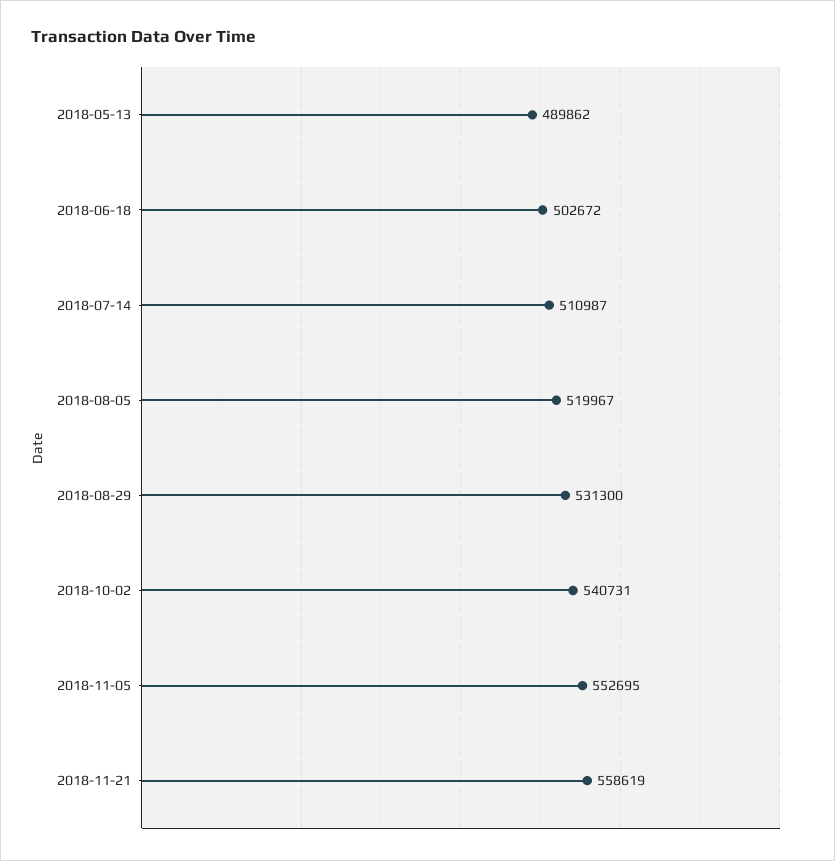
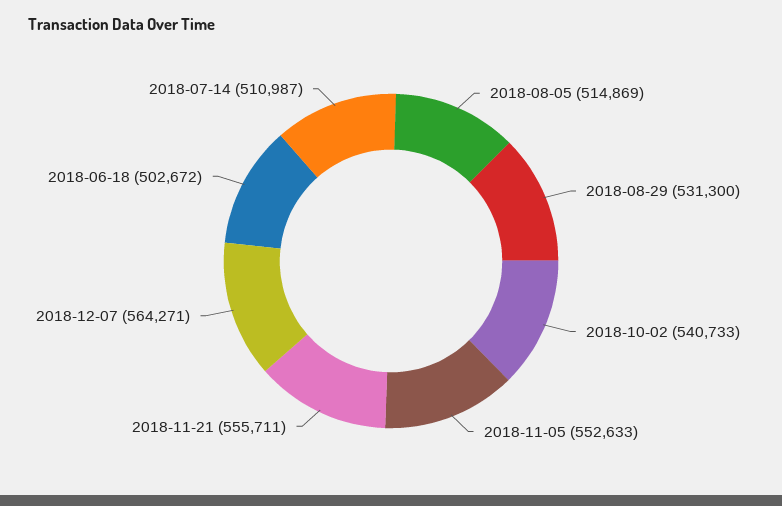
2018-05-13: 489862 -> none
2018-08-05: 519967 -> 514869
2018-10-02: 540731 -> 540733
2018-11-05: 552695 -> 552633
2018-11-21: 558619 -> 555711
2018-12-07: none -> 564271

